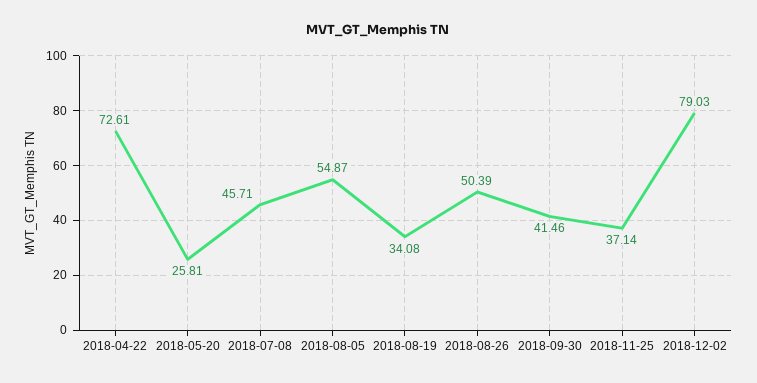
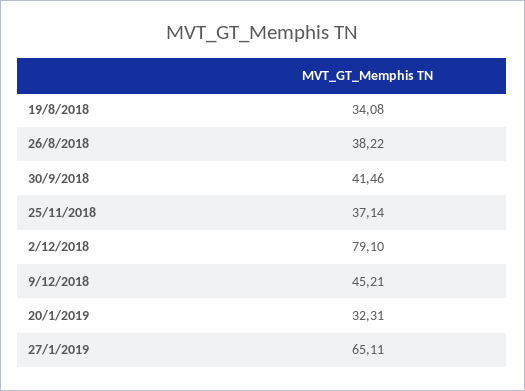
2018-04-22: 72.61 -> none
2018-05-20: 25.81 -> none
2018-07-08: 45.71 -> none
2018-08-05: 54.87 -> none
2018-08-26: 50.39 -> 38.22
2018-12-02: 79.03 -> 79.1
9/12/2018: none -> 45.21
20/1/2019: none -> 32.31
27/1/2019: none -> 65.11

